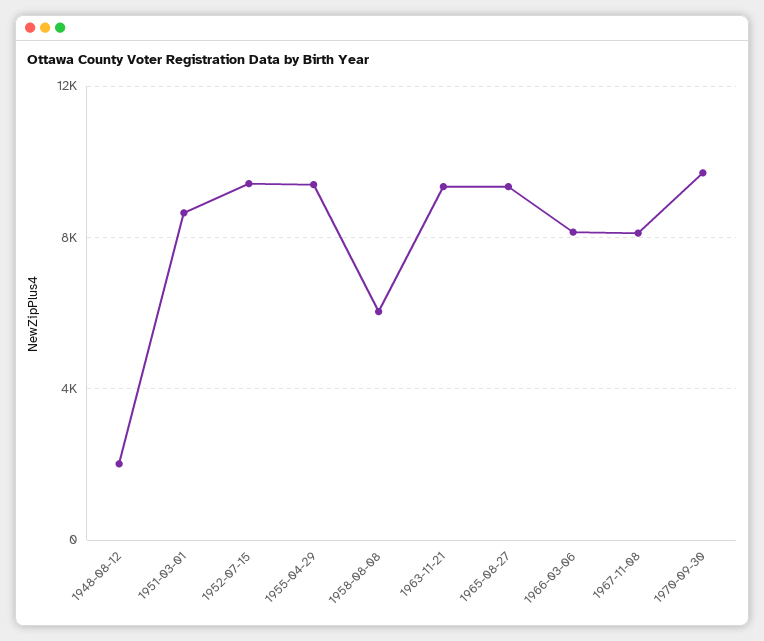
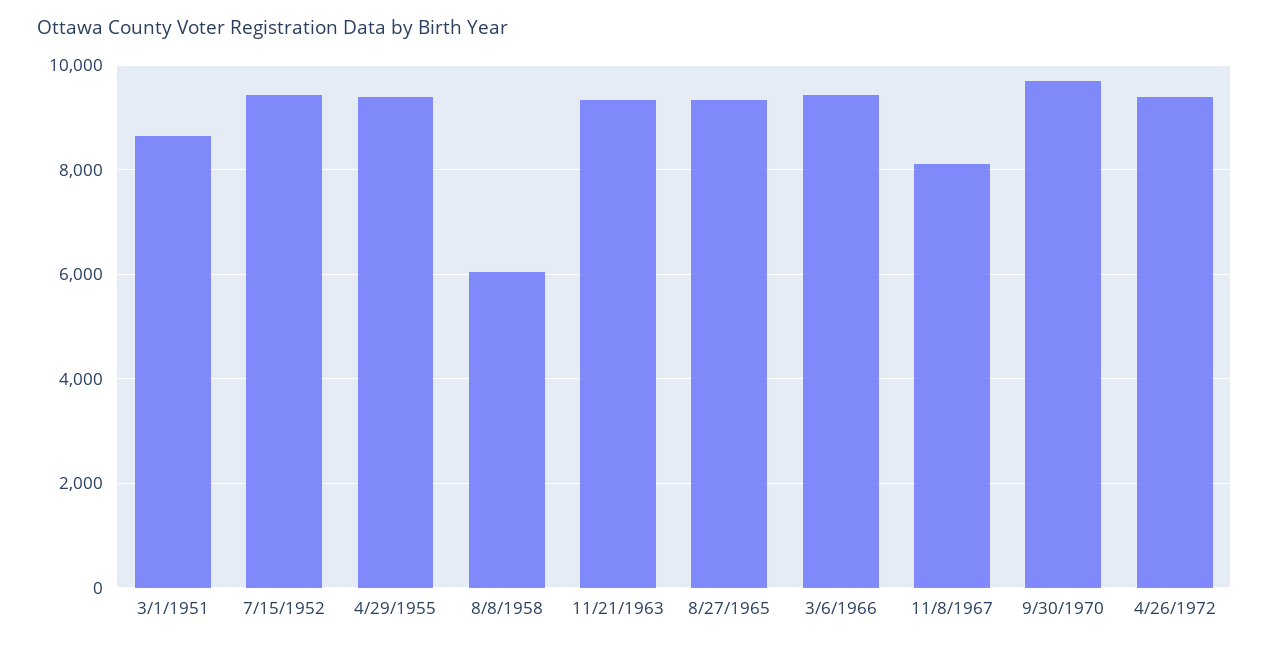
1948-08-12: 2000 -> none
1966-03-06: 8000 -> 9400
4/26/1972: none -> 9400

